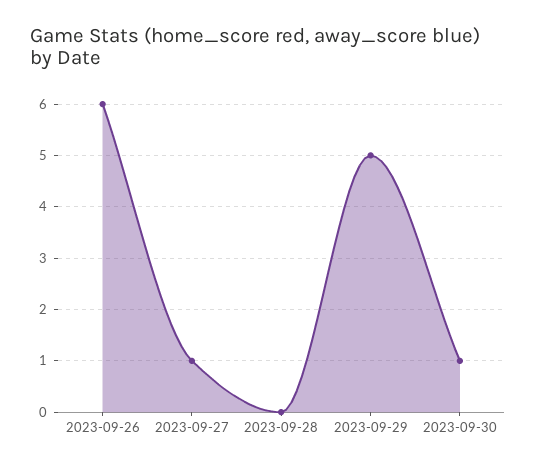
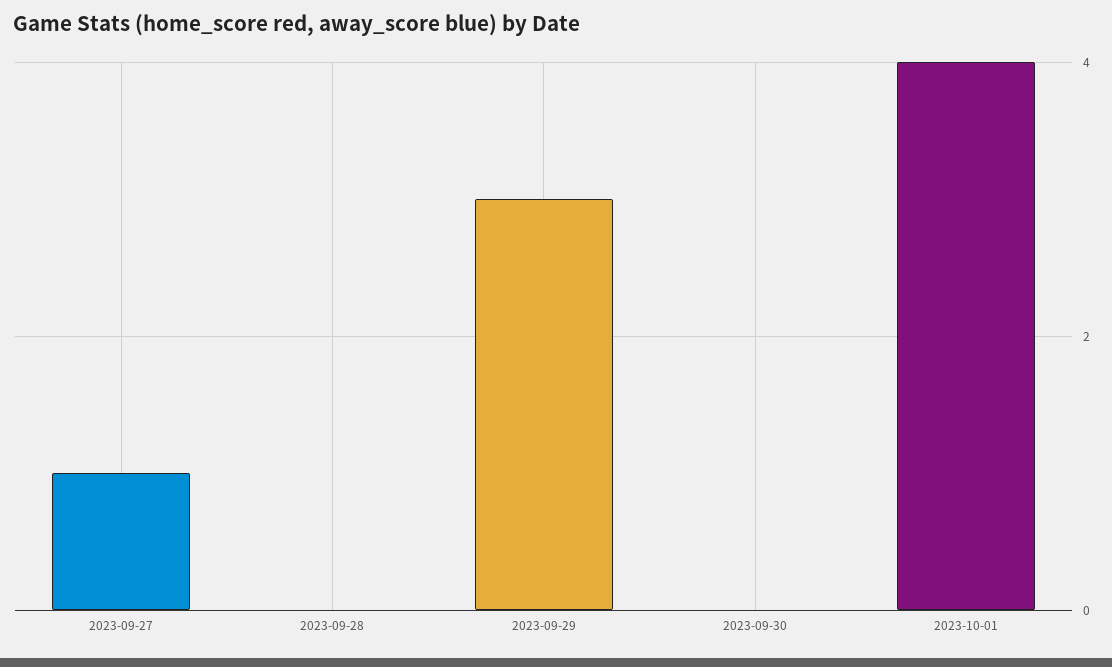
2023-09-26: 6 -> none
2023-09-29: 5 -> 3
2023-09-30: 1 -> 0
2023-10-01: none -> 4

